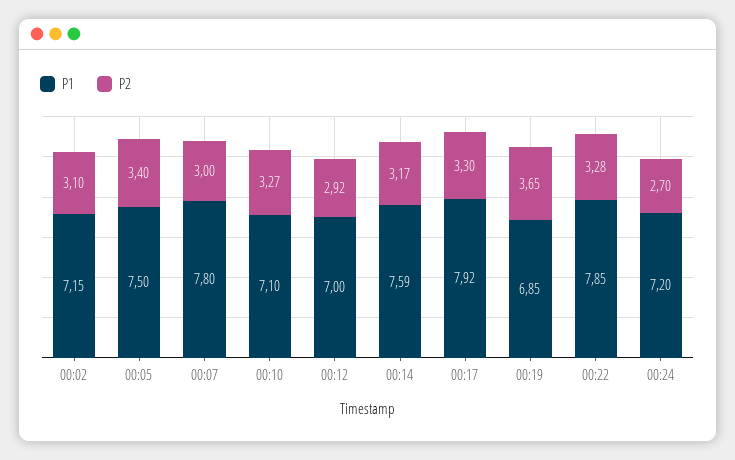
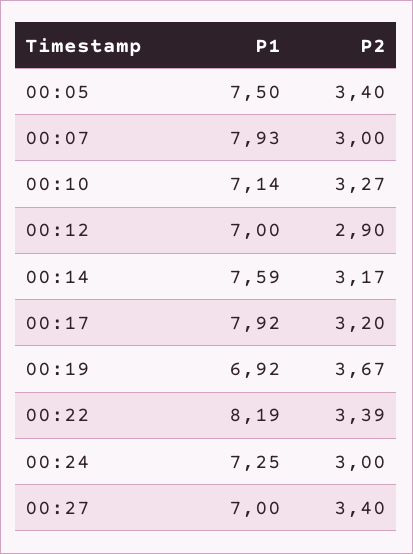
P1, 00:02: 7.15 -> none
P2, 00:02: 3.1 -> none
P1, 00:07: 7.8 -> 7.93
P1, 00:10: 7.1 -> 7.14
P2, 00:12: 2.92 -> 2.9
P2, 00:17: 3.3 -> 3.2
P1, 00:19: 6.85 -> 6.92
P2, 00:19: 3.65 -> 3.67
P1, 00:22: 7.85 -> 8.19
P2, 00:22: 3.28 -> 3.39
P1, 00:24: 7.2 -> 7.25
P2, 00:24: 2.7 -> 3
P1, 00:27: none -> 7
P2, 00:27: none -> 3.4

